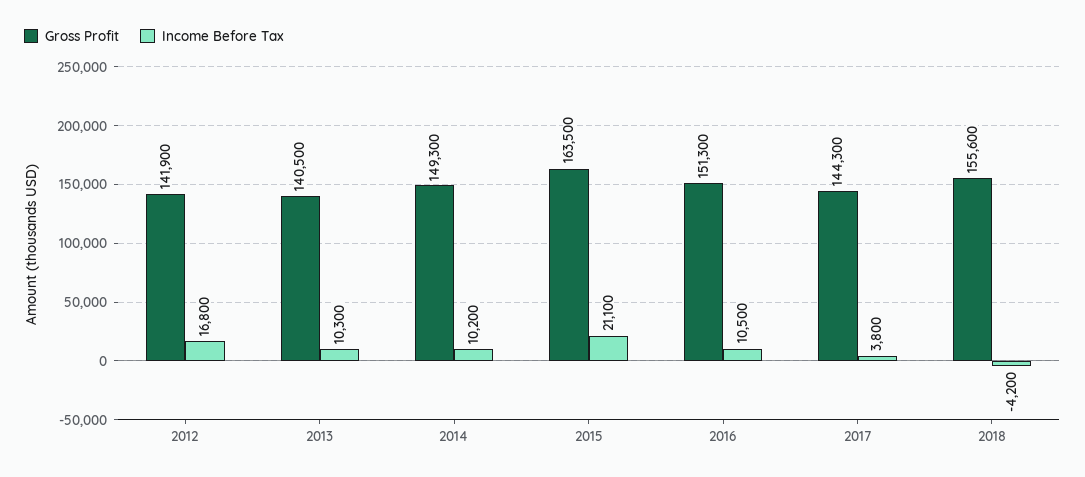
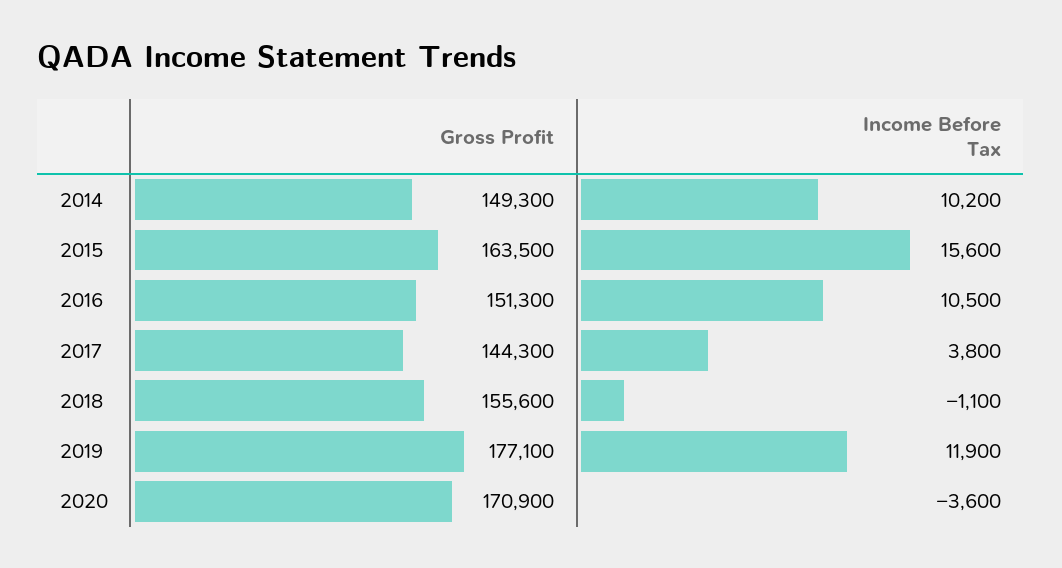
Gross Profit, 2012: 141900 -> none
Income Before Tax, 2012: 16800 -> none
Gross Profit, 2013: 140500 -> none
Income Before Tax, 2013: 10300 -> none
Income Before Tax, 2015: 21100 -> 15600
Income Before Tax, 2018: -4200 -> -1100
Gross Profit, 2019: none -> 177100
Income Before Tax, 2019: none -> 11900
Gross Profit, 2020: none -> 170900
Income Before Tax, 2020: none -> -3600

